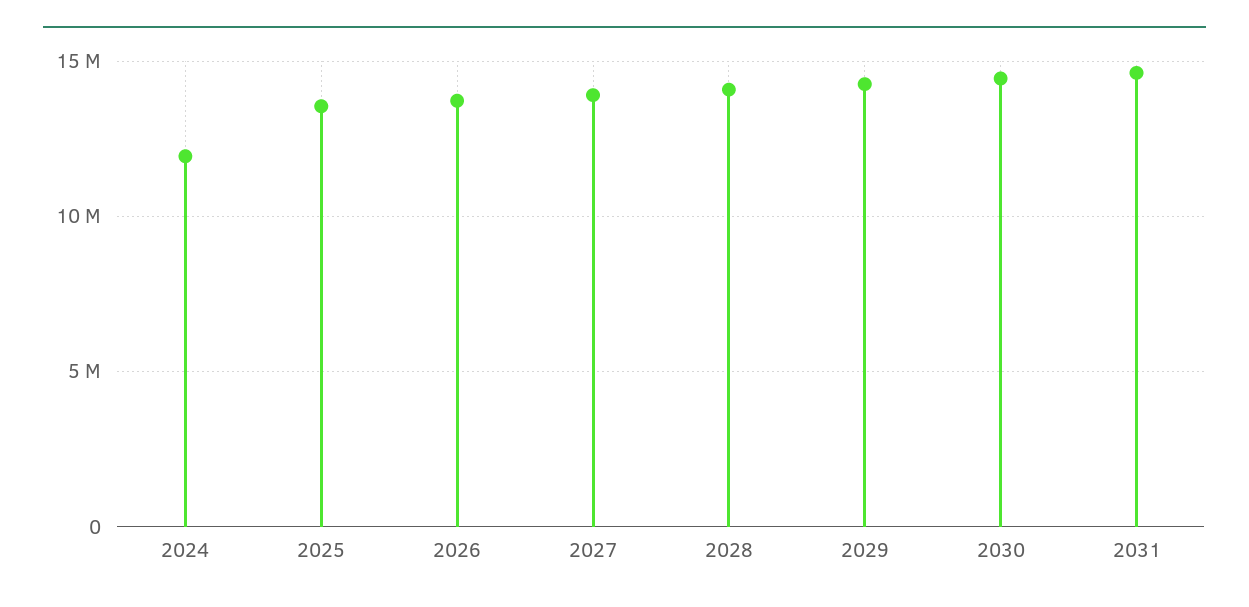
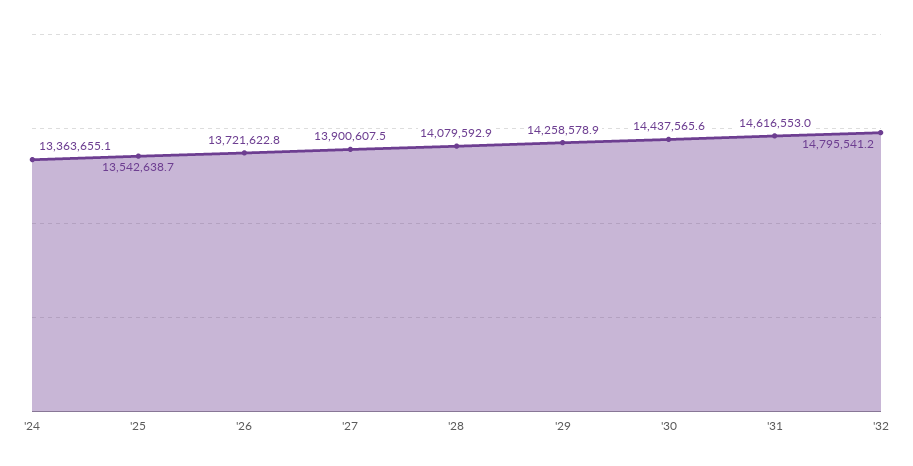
2024: 12000000 -> 13363655.1
'32: none -> 14795541.2

